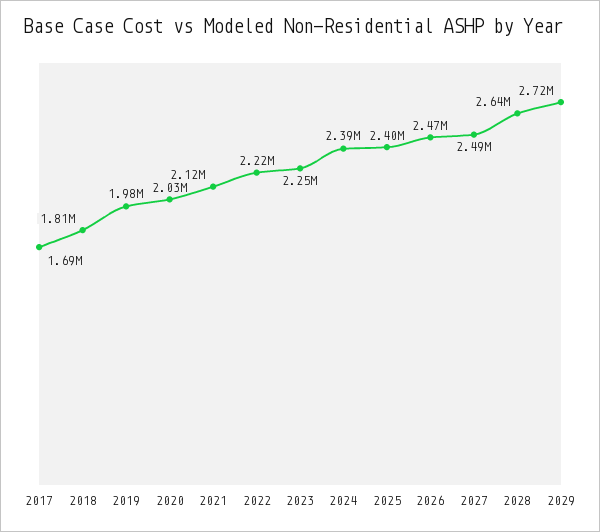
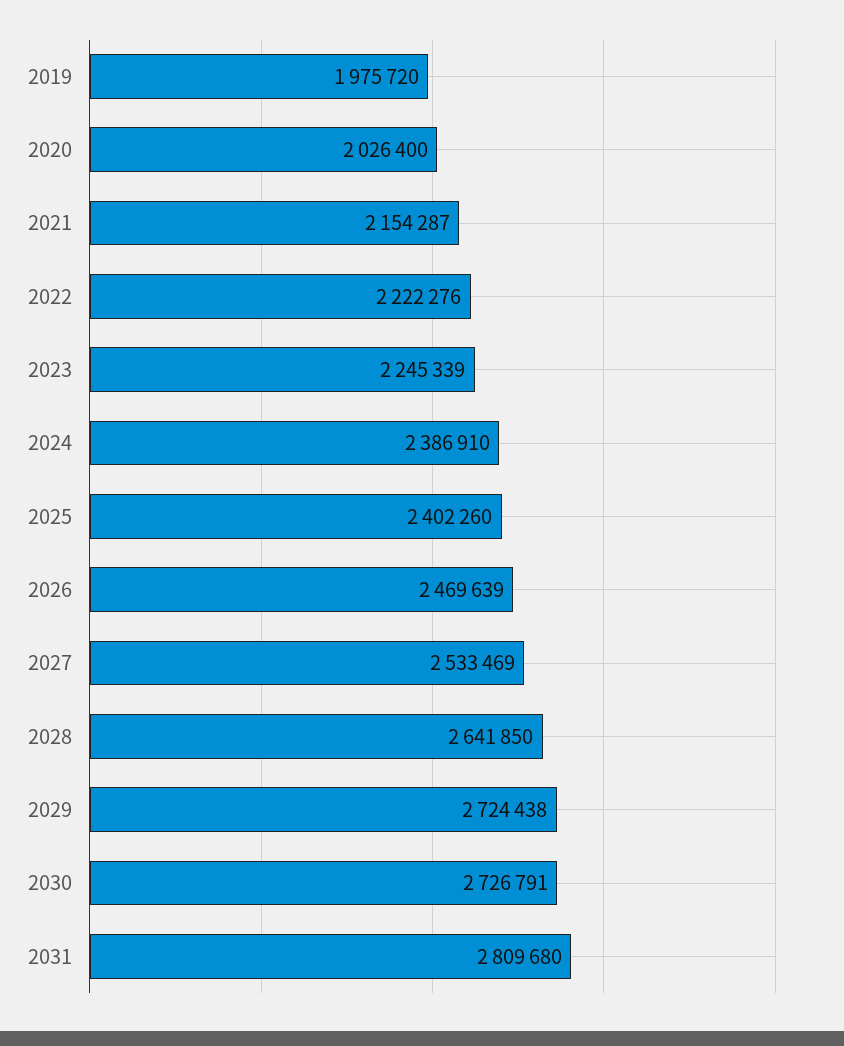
2017: 1690000 -> none
2018: 1810000 -> none
2021: 2120000 -> 2154287
2027: 2490000 -> 2533469
2030: none -> 2726791
2031: none -> 2809680

